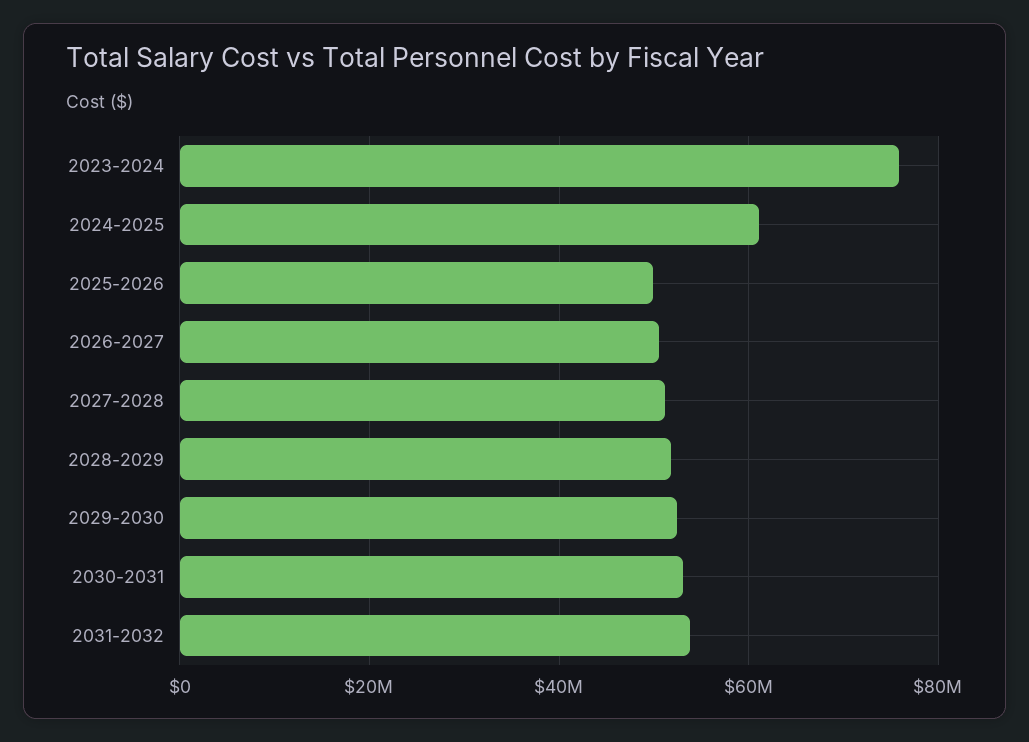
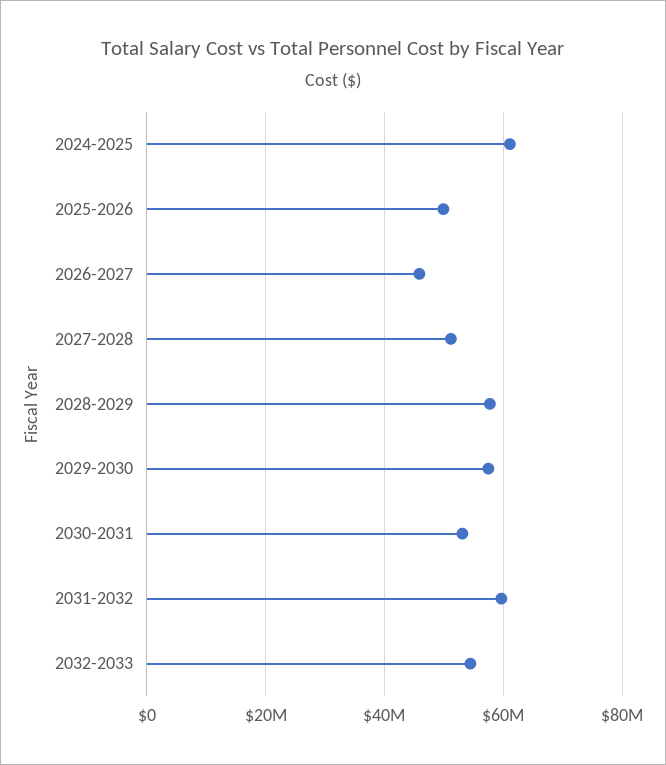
2023-2024: 76000000 -> none
2026-2027: 50000000 -> 46000000
2028-2029: 52000000 -> 58000000
2029-2030: 52000000 -> 58000000
2031-2032: 54000000 -> 60000000
2032-2033: none -> 54000000

